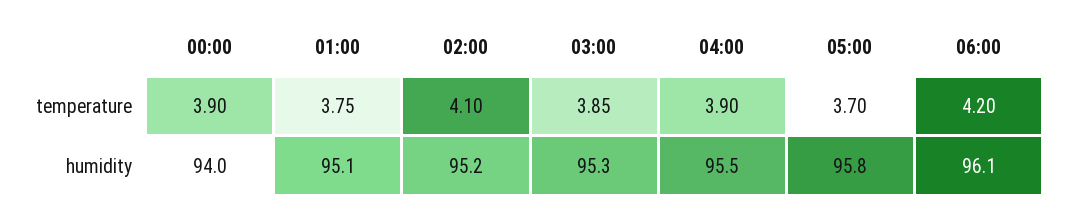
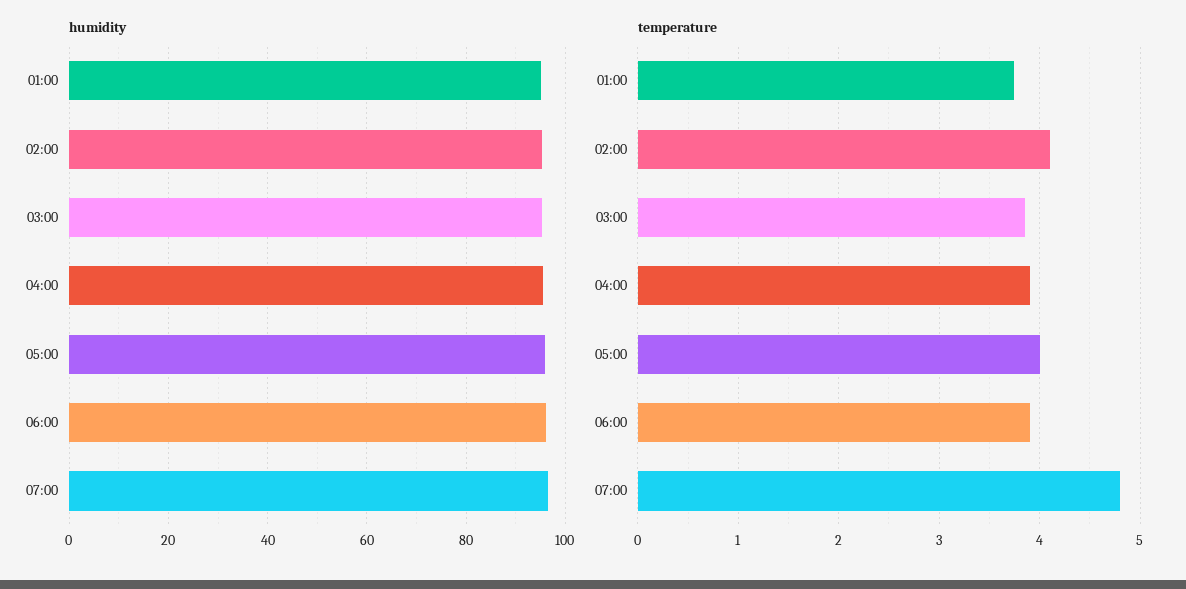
temperature, 00:00: 3.9 -> none
temperature, 05:00: 3.7 -> 4
temperature, 06:00: 4.2 -> 3.9
humidity, 00:00: 94 -> none
humidity, 07:00: none -> 96
temperature, 07:00: none -> 4.8

